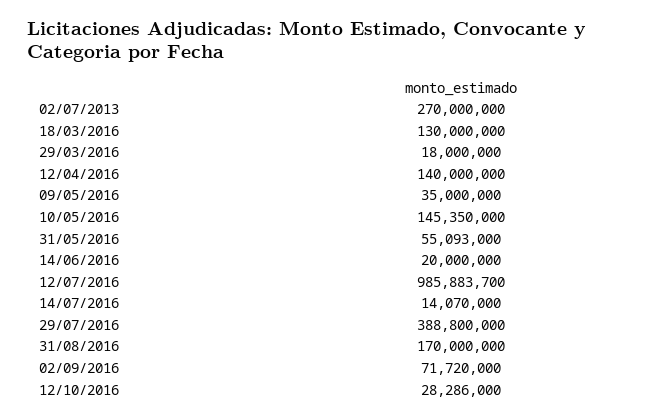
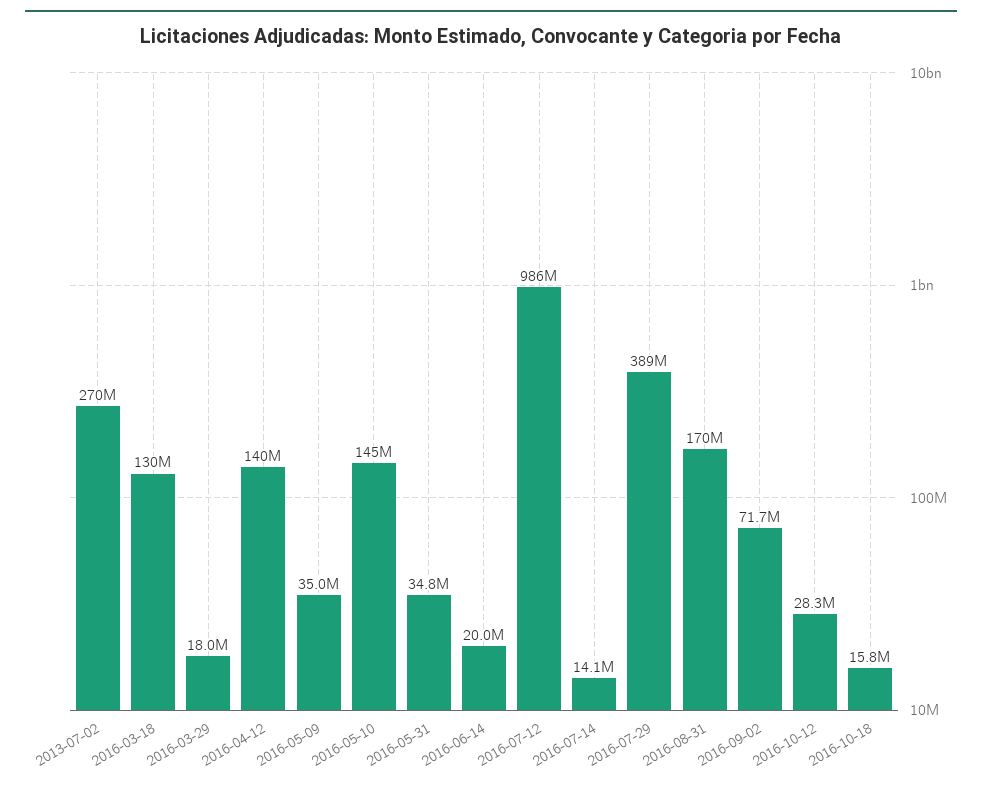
31/05/2016: 55093000 -> 34800000
2016-10-18: none -> 15800000

